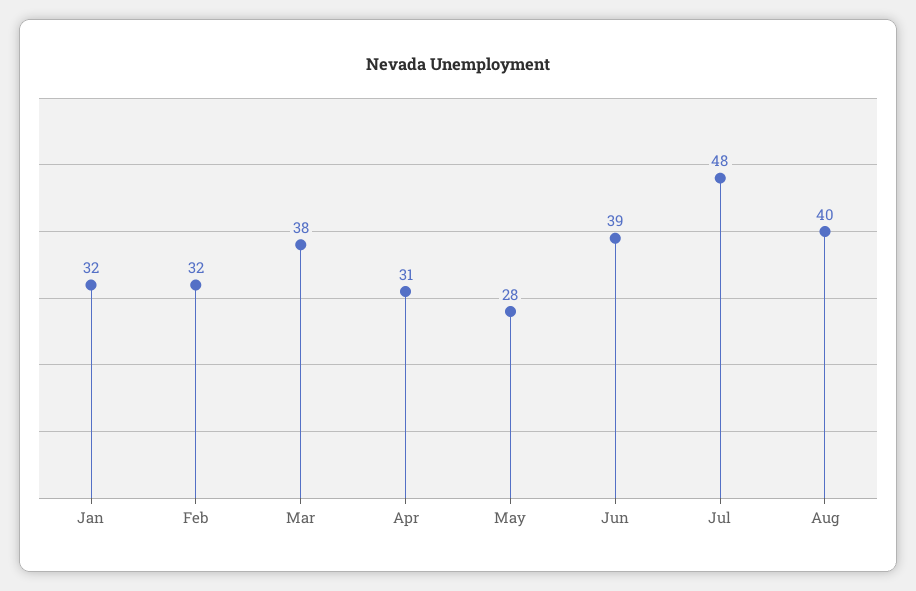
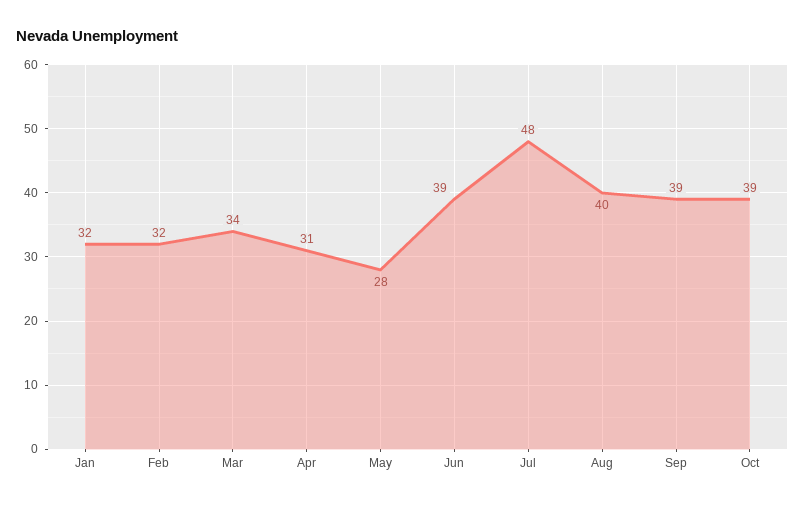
Mar: 38 -> 34
Sep: none -> 39
Oct: none -> 39

